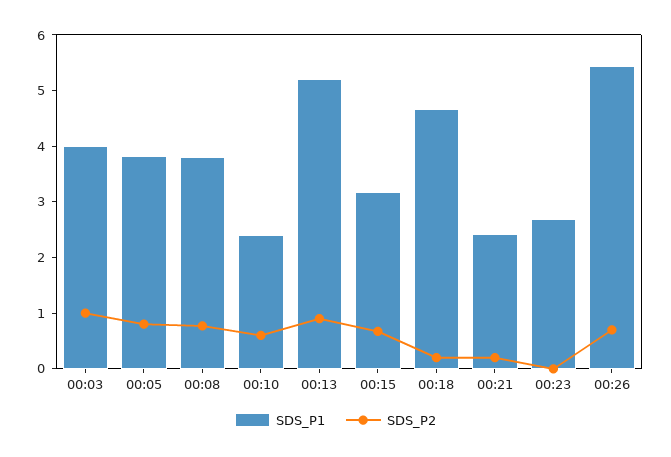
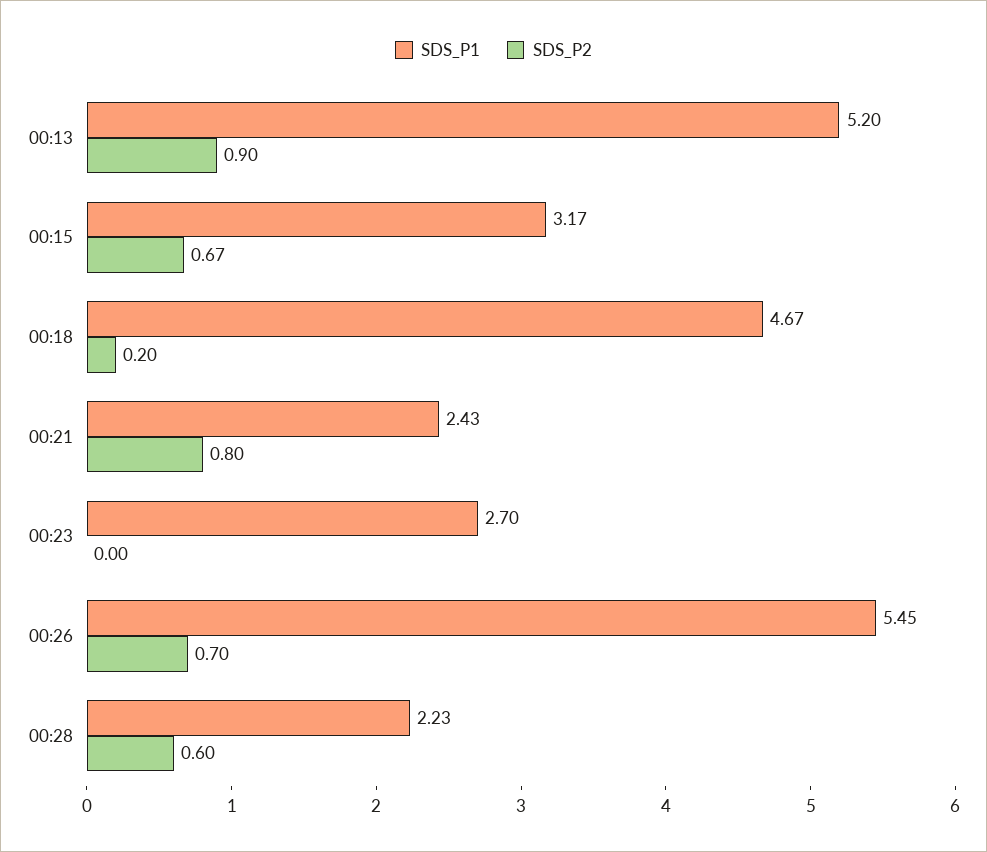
SDS_P1, 00:03: 4 -> none
SDS_P2, 00:03: 1 -> none
SDS_P1, 00:05: 3.8 -> none
SDS_P2, 00:05: 0.8 -> none
SDS_P1, 00:08: 3.8 -> none
SDS_P2, 00:08: 0.8 -> none
SDS_P1, 00:10: 2.4 -> none
SDS_P2, 00:10: 0.6 -> none
SDS_P2, 00:21: 0.2 -> 0.8
SDS_P1, 00:28: none -> 2.23
SDS_P2, 00:28: none -> 0.6

